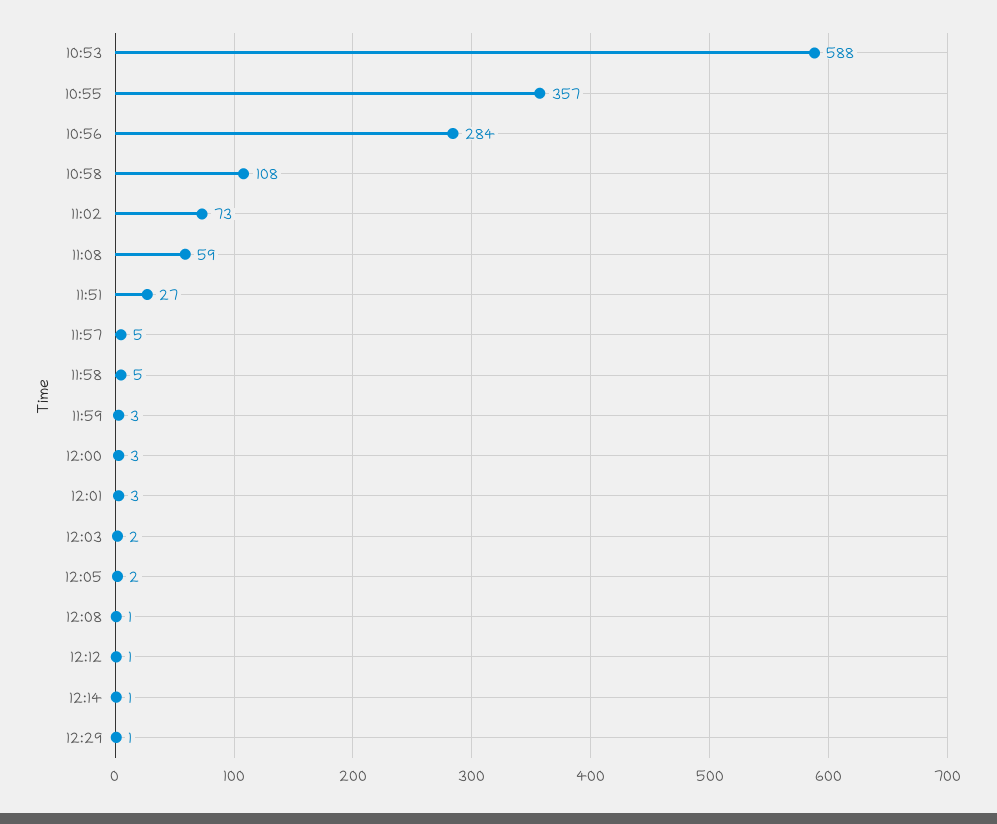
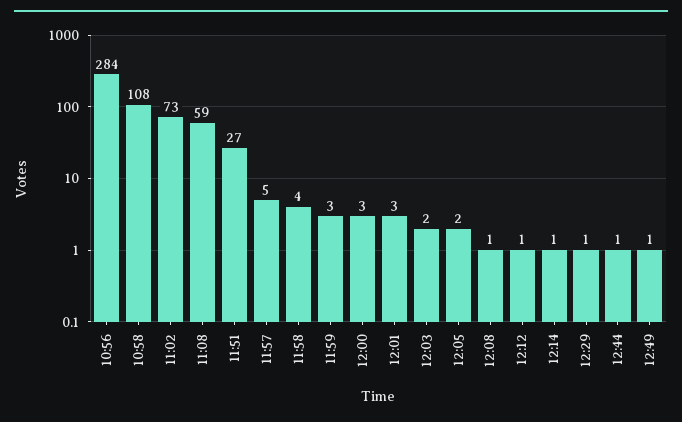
10:53: 588 -> none
10:55: 357 -> none
11:58: 5 -> 4
12:44: none -> 1
12:49: none -> 1

